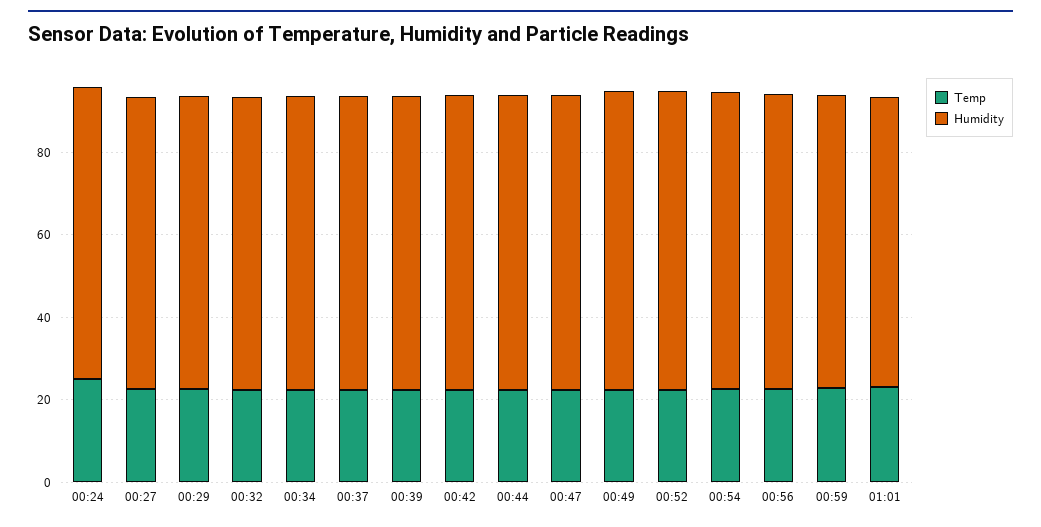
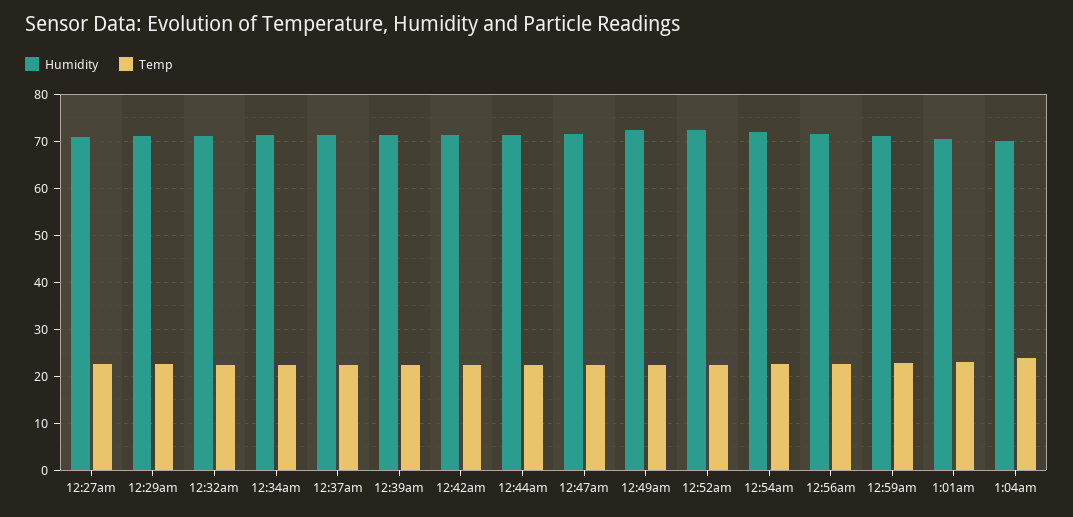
Temp, 00:24: 25 -> none
Humidity, 00:24: 70 -> none
Humidity, 1:04am: none -> 70
Temp, 1:04am: none -> 24

